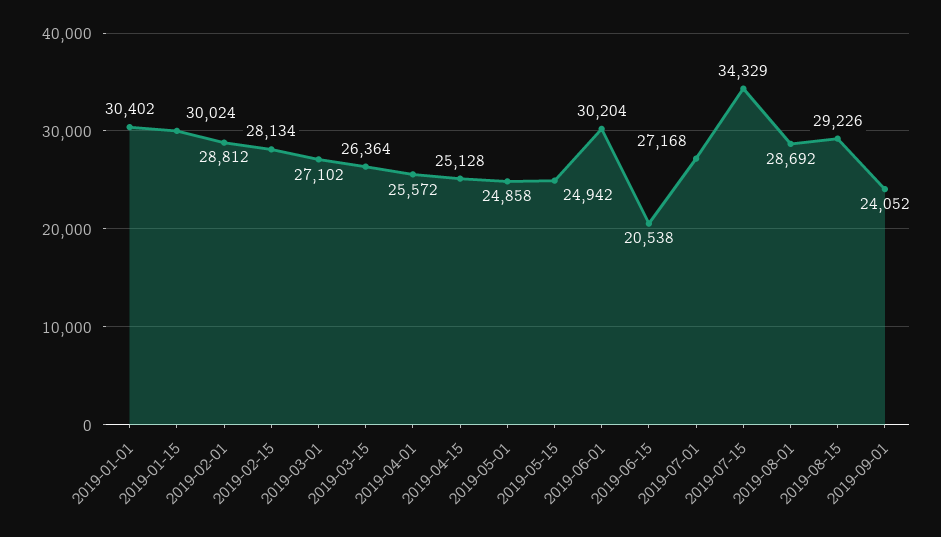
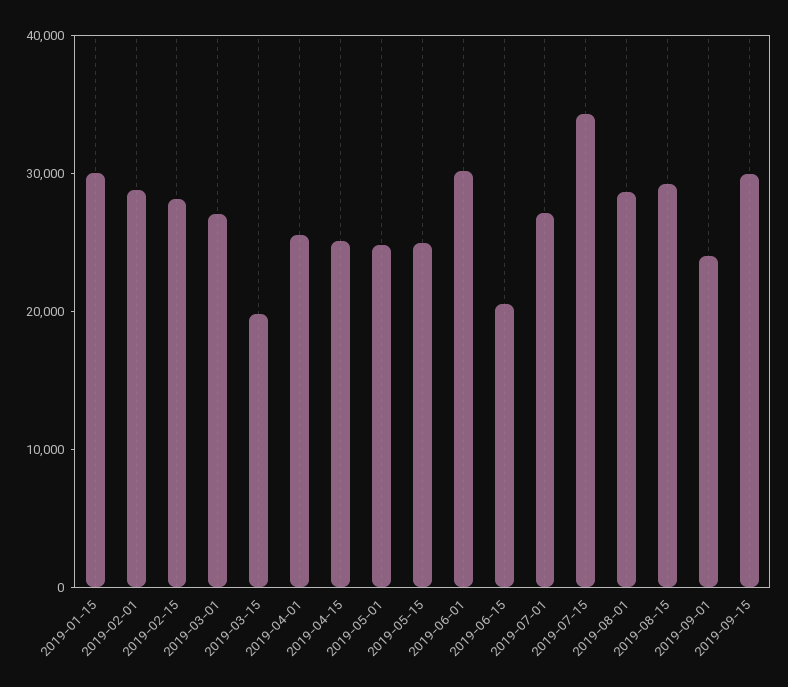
2019-01-01: 30402 -> none
2019-03-15: 26364 -> 20000
2019-09-15: none -> 30000

